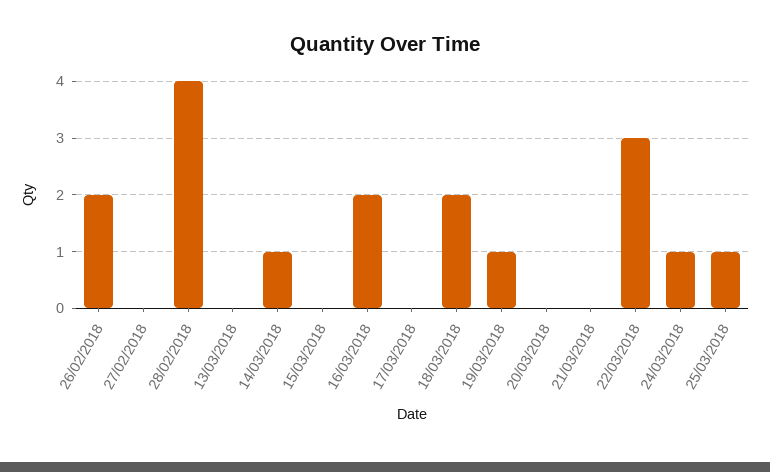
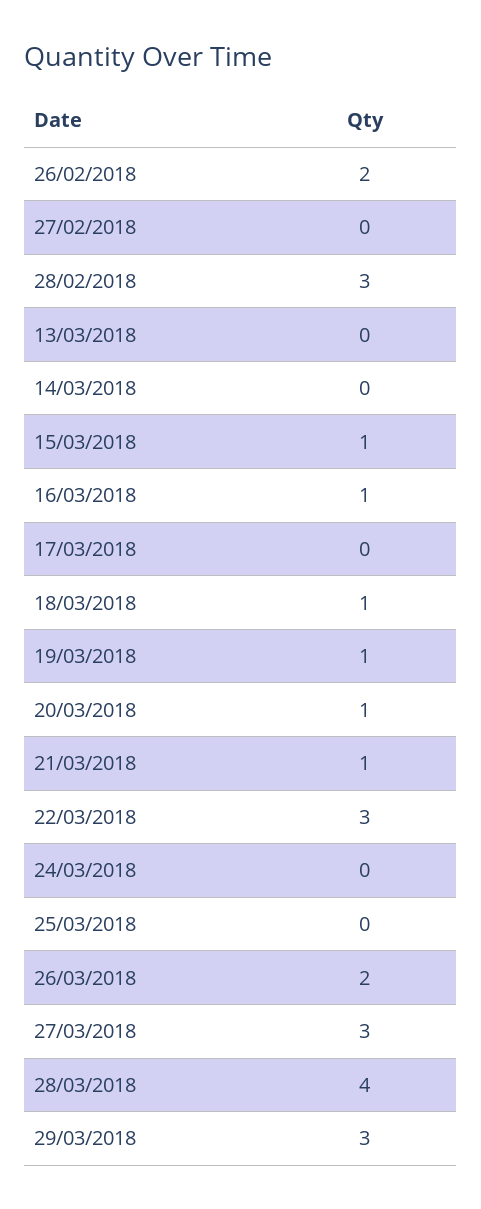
28/02/2018: 4 -> 3
14/03/2018: 1 -> 0
15/03/2018: 0 -> 1
16/03/2018: 2 -> 1
18/03/2018: 2 -> 1
20/03/2018: 0 -> 1
21/03/2018: 0 -> 1
24/03/2018: 1 -> 0
25/03/2018: 1 -> 0
26/03/2018: none -> 2
27/03/2018: none -> 3
28/03/2018: none -> 4
29/03/2018: none -> 3

